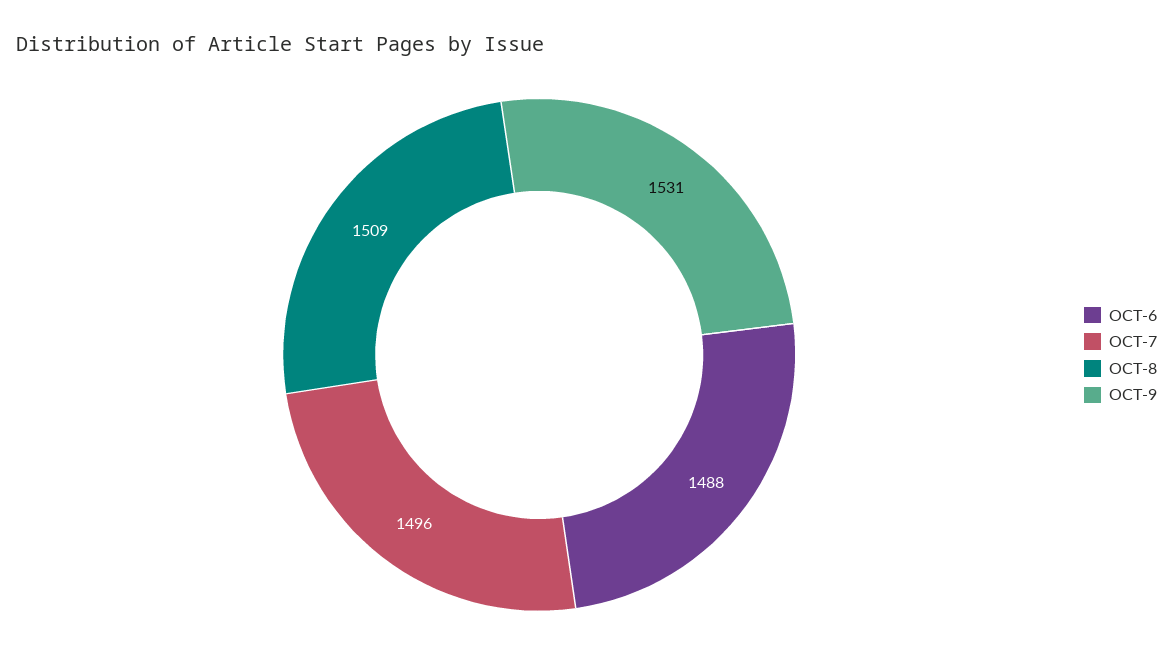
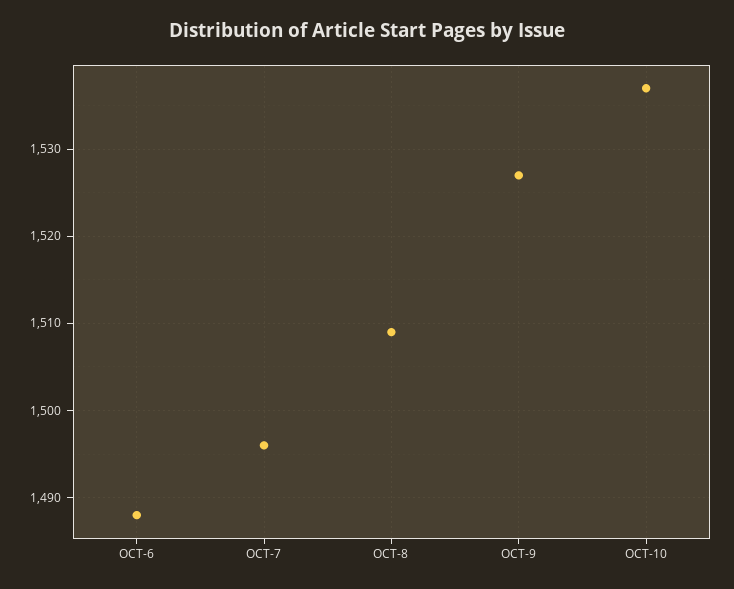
OCT-9: 1531 -> 1527
OCT-10: none -> 1537

